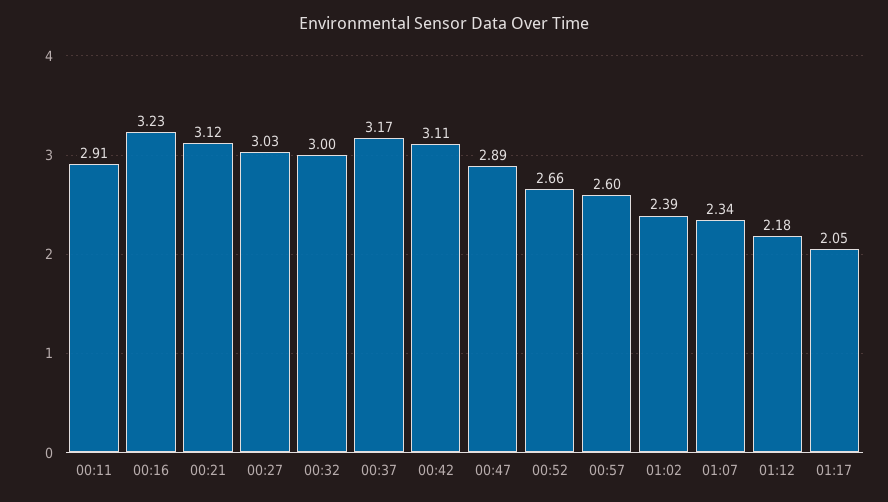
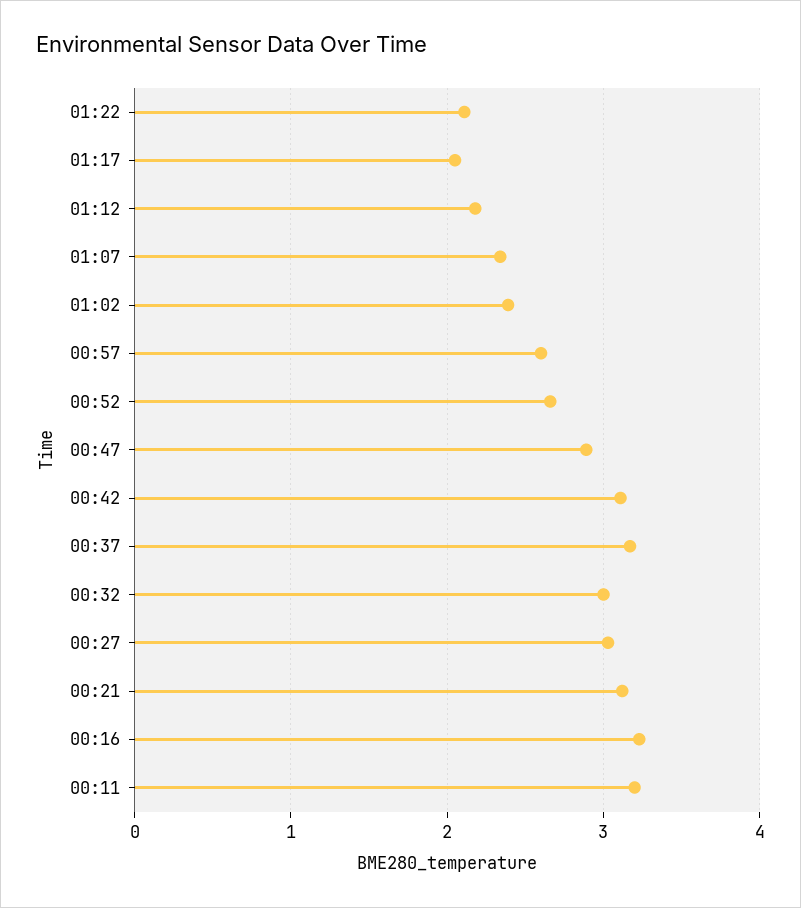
00:11: 2.91 -> 3.2
01:22: none -> 2.1

